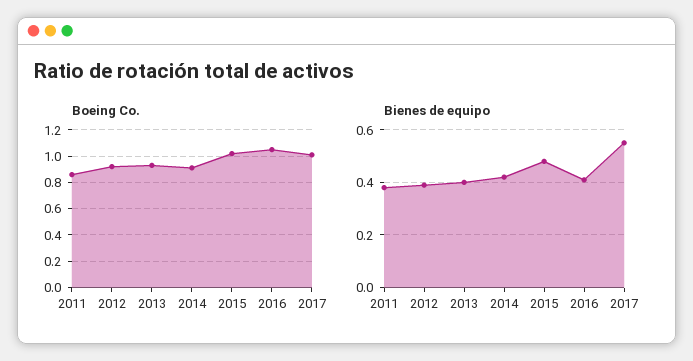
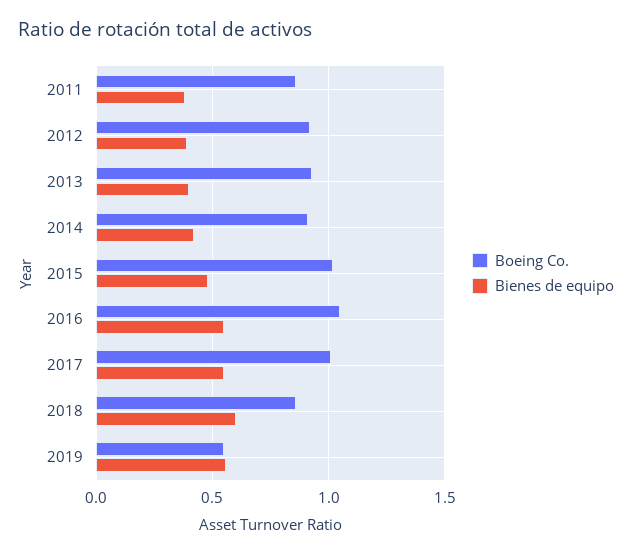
Bienes de equipo, 2016: 0.4 -> 0.55
Boeing Co., 2018: none -> 0.85
Bienes de equipo, 2018: none -> 0.6
Boeing Co., 2019: none -> 0.55
Bienes de equipo, 2019: none -> 0.55

